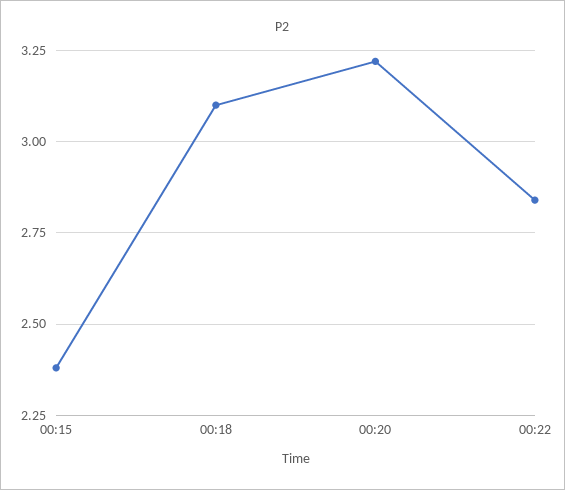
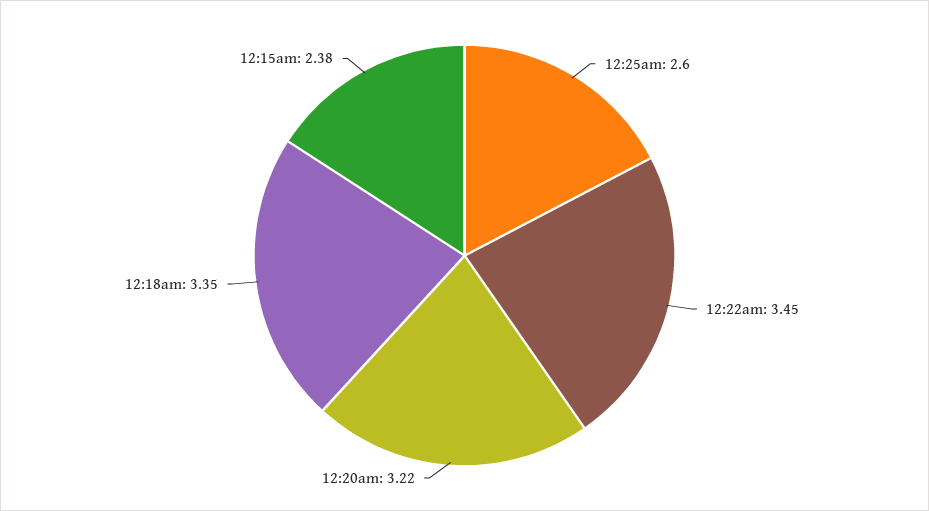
00:18: 3.1 -> 3.35
00:22: 2.85 -> 3.45
12:25am: none -> 2.6

